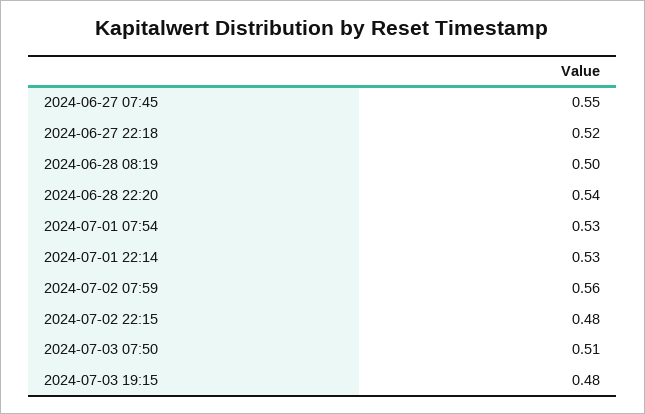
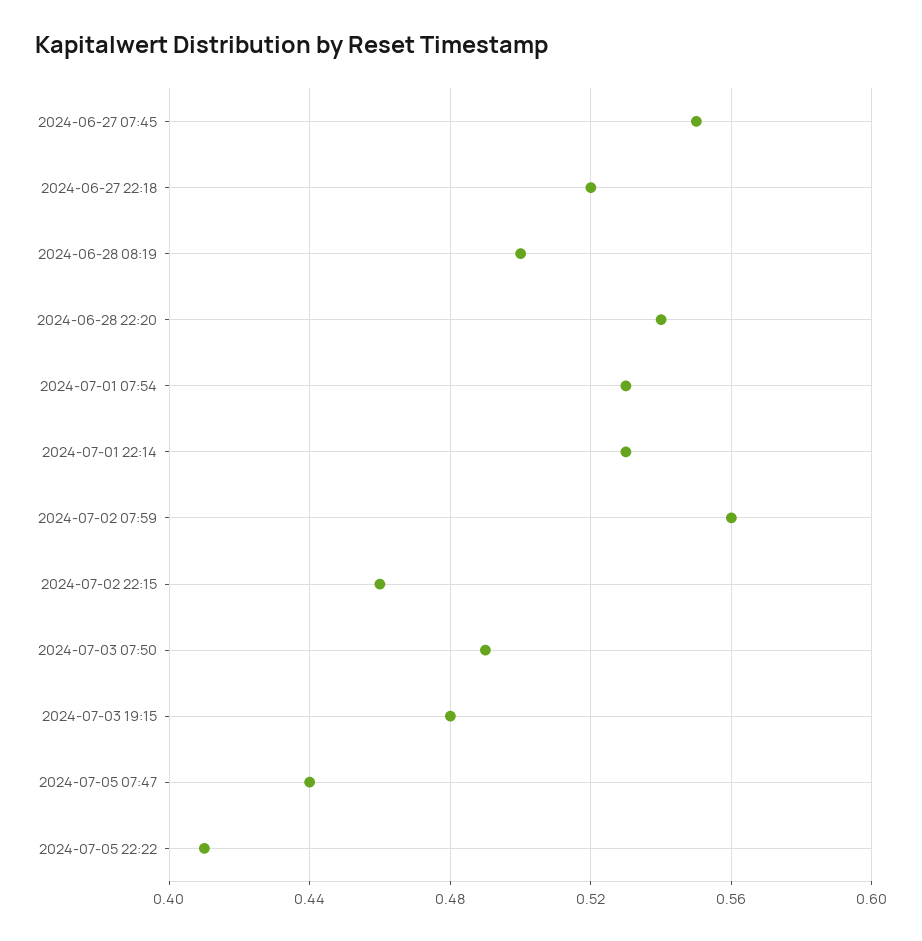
2024-07-02 22:15: 0.48 -> 0.46
2024-07-03 07:50: 0.51 -> 0.49
2024-07-05 07:47: none -> 0.44
2024-07-05 22:22: none -> 0.41

